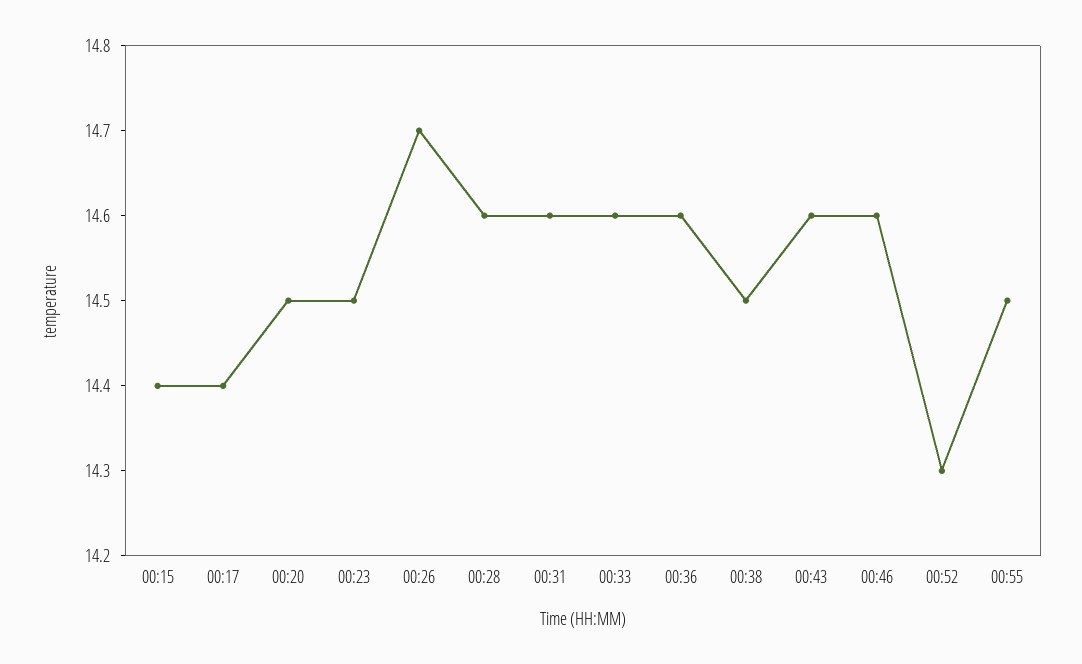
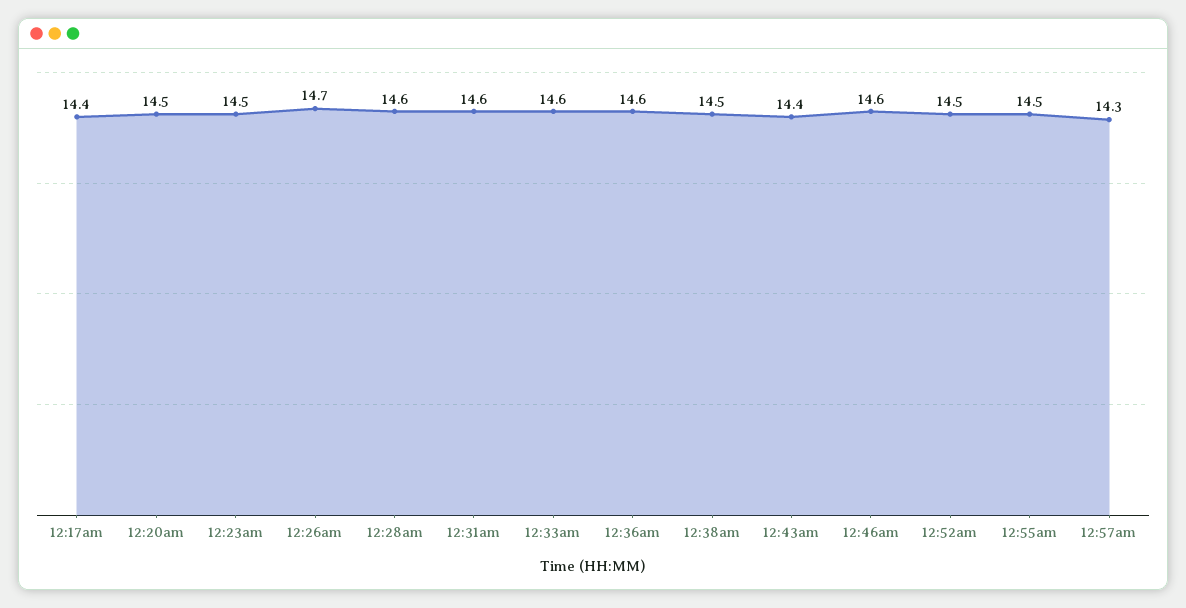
00:15: 14.4 -> none
00:43: 14.6 -> 14.4
00:52: 14.3 -> 14.5
12:57am: none -> 14.3

